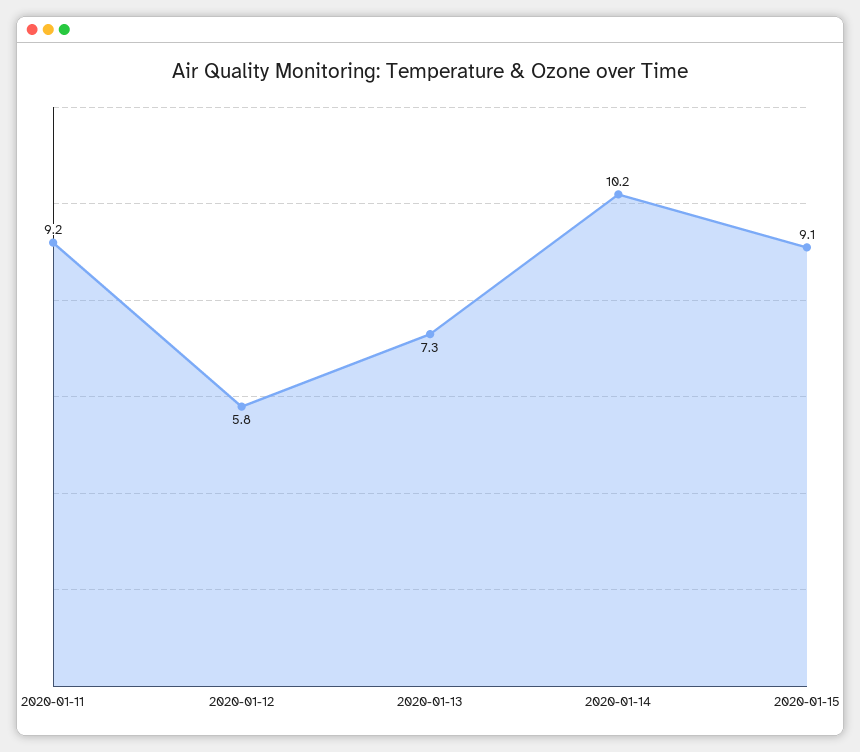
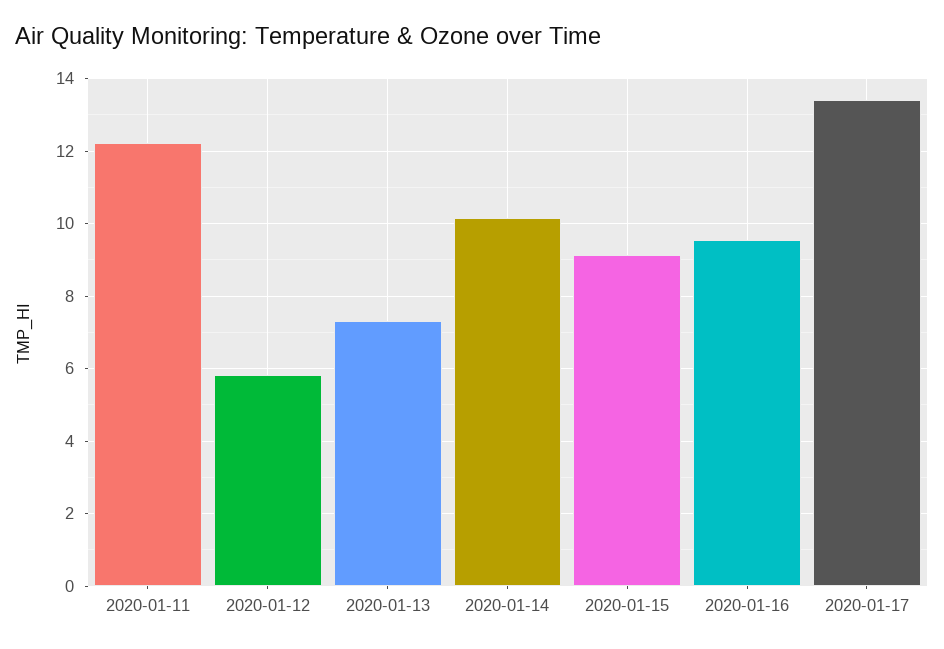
2020-01-11: 9.2 -> 12.2
2020-01-16: none -> 9.6
2020-01-17: none -> 13.4

